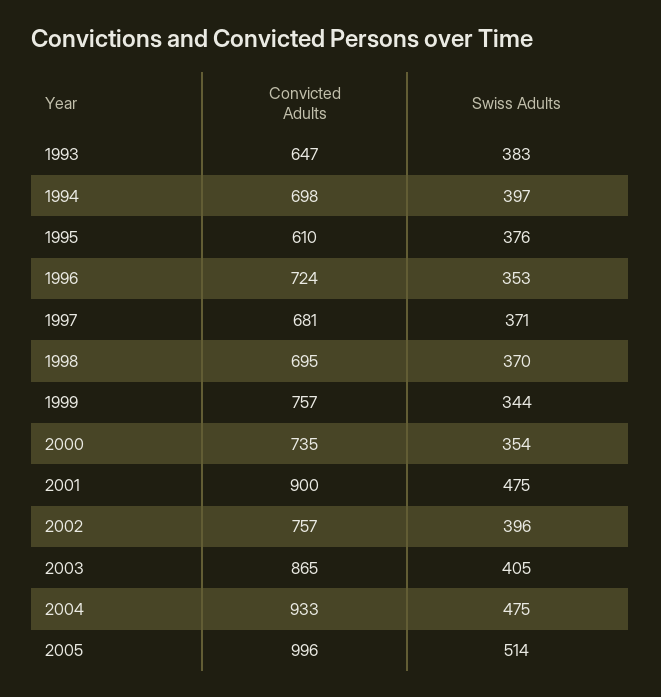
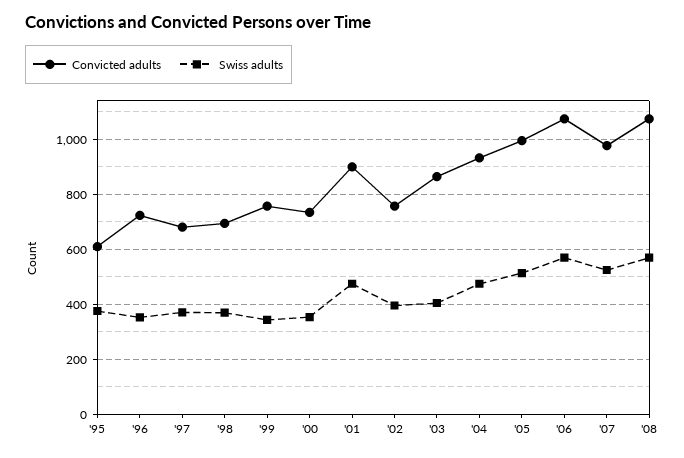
Convicted Adults, 1993: 647 -> none
Swiss Adults, 1993: 383 -> none
Convicted Adults, 1994: 698 -> none
Swiss Adults, 1994: 397 -> none
Convicted Adults, '06: none -> 1075
Swiss Adults, '06: none -> 575
Convicted Adults, '07: none -> 975
Swiss Adults, '07: none -> 525
Convicted Adults, '08: none -> 1075
Swiss Adults, '08: none -> 575

